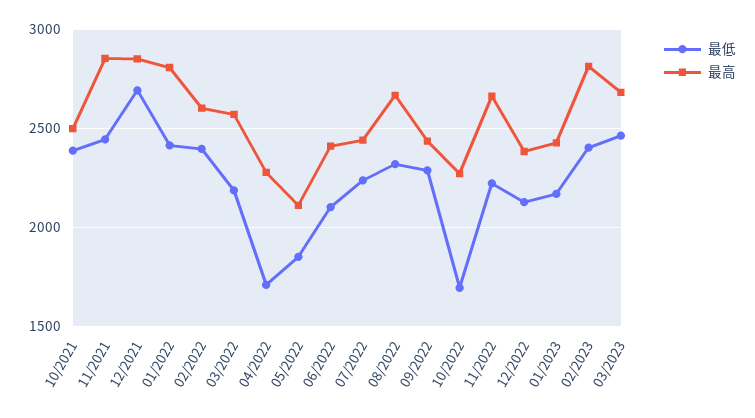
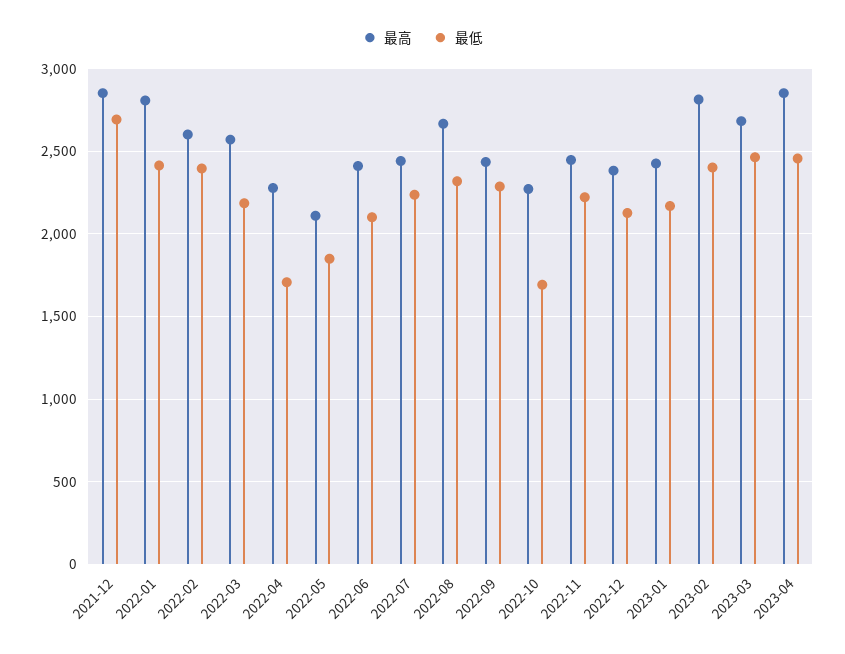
最低, 10/2021: 2400 -> none
最高, 10/2021: 2500 -> none
最低, 11/2021: 2450 -> none
最高, 11/2021: 2850 -> none
最高, 11/2022: 2650 -> 2450
最高, 2023-04: none -> 2850
最低, 2023-04: none -> 2450

